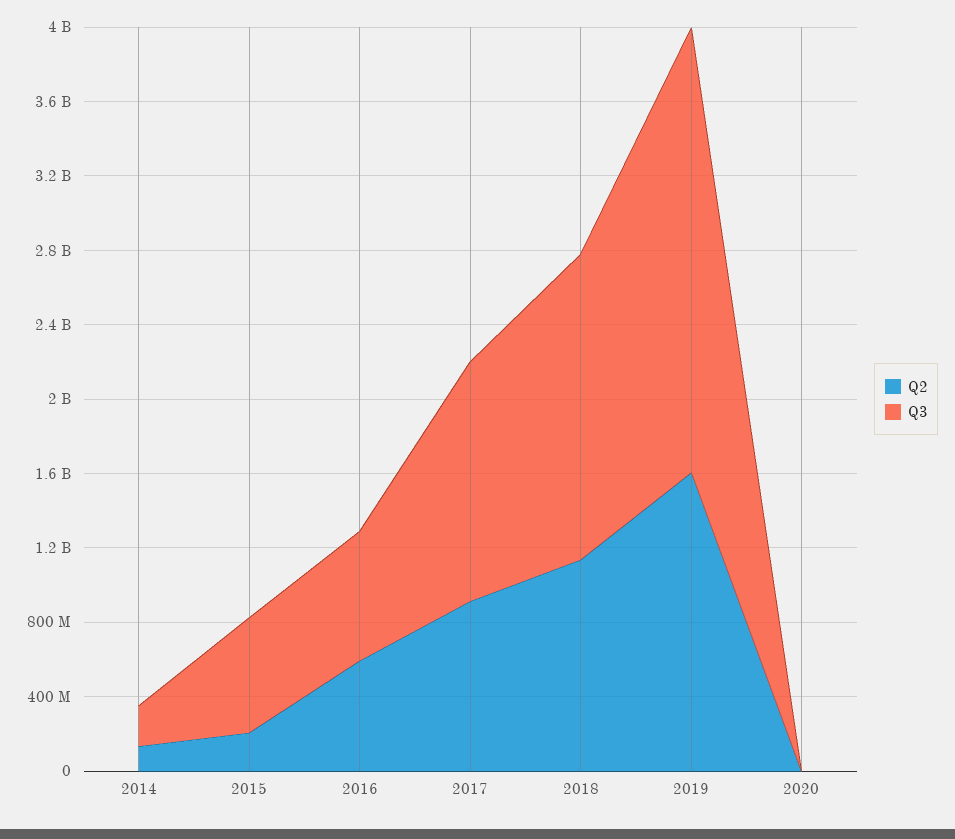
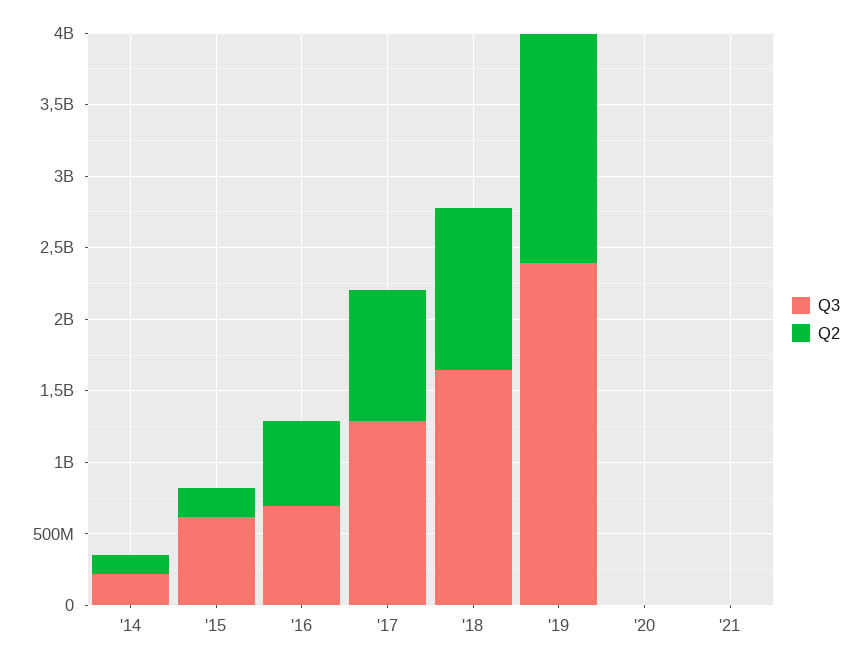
Q3, '21: none -> 0
Q2, '21: none -> 0

